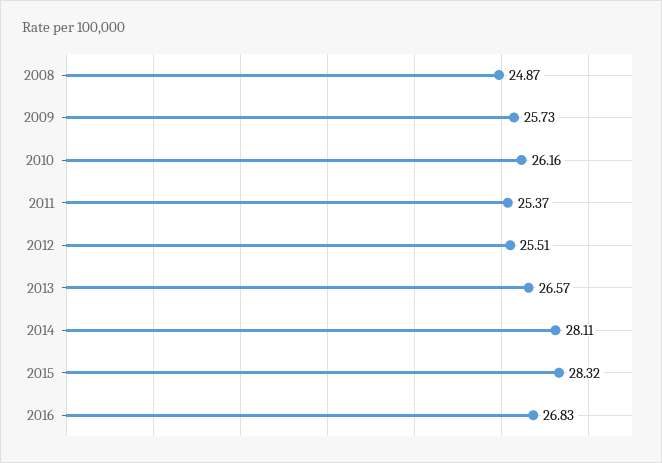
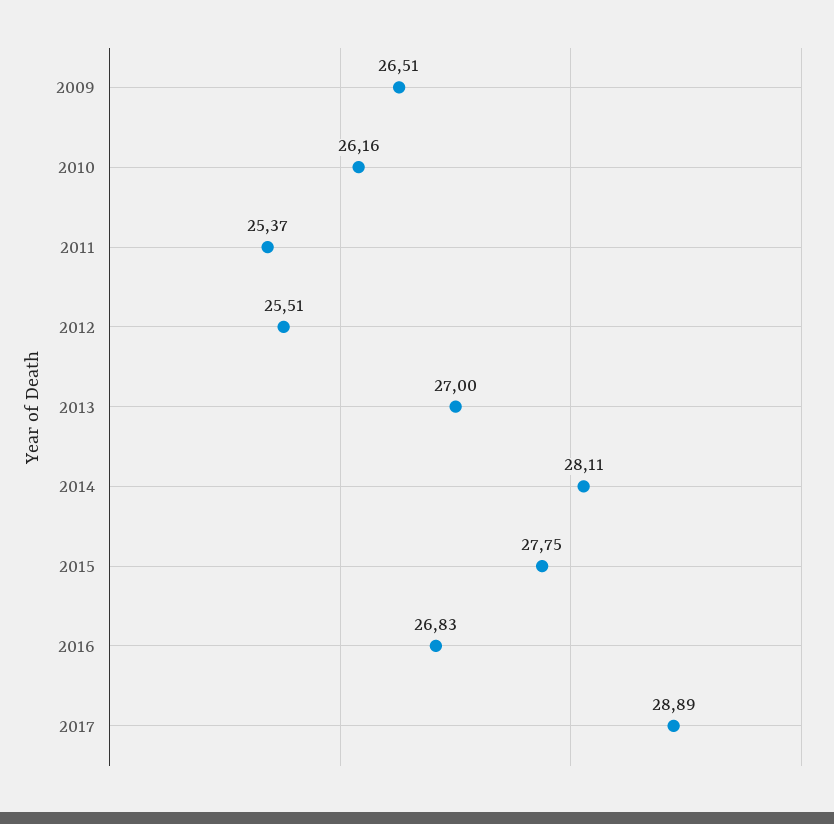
2008: 24.87 -> none
2009: 25.73 -> 26.51
2013: 26.57 -> 27
2015: 28.32 -> 27.75
2017: none -> 28.89

